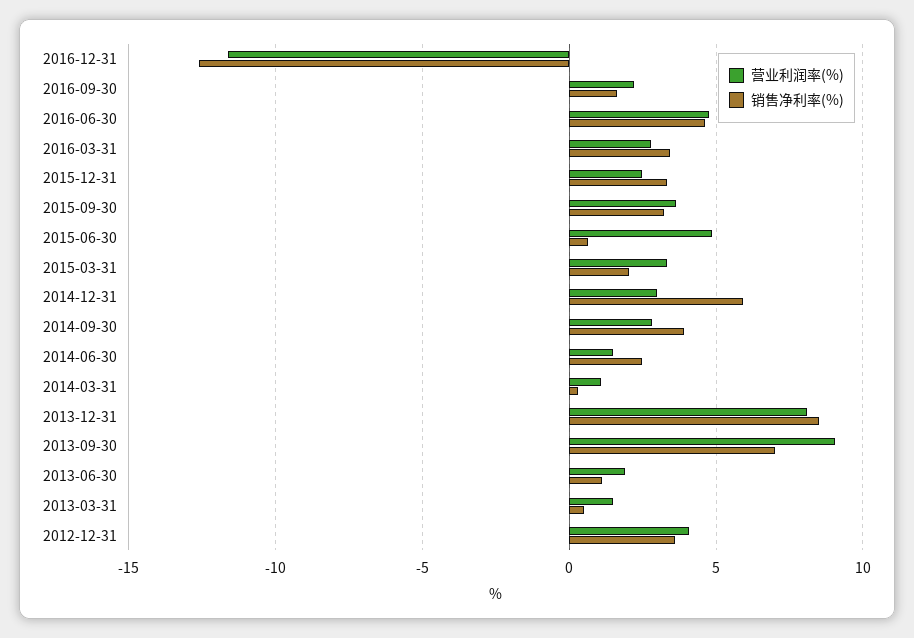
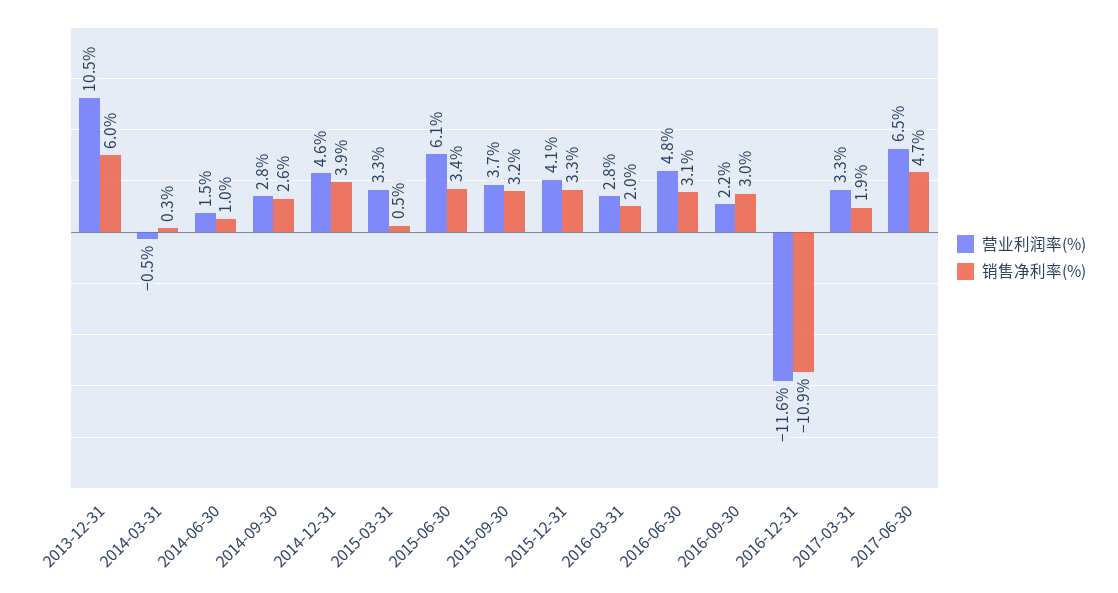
销售净利率(%), 2016-12-31: -12.5 -> -10.9
销售净利率(%), 2016-09-30: 1.5 -> 3
销售净利率(%), 2016-06-30: 4.5 -> 3.1
销售净利率(%), 2016-03-31: 3.5 -> 2
营业利润率(%), 2015-12-31: 2.5 -> 4.1
营业利润率(%), 2015-06-30: 5 -> 6.1
销售净利率(%), 2015-06-30: 0.5 -> 3.4
销售净利率(%), 2015-03-31: 2 -> 0.5
营业利润率(%), 2014-12-31: 3 -> 4.6
销售净利率(%), 2014-12-31: 6 -> 3.9
销售净利率(%), 2014-09-30: 4 -> 2.6
销售净利率(%), 2014-06-30: 2.5 -> 1
营业利润率(%), 2014-03-31: 1 -> -0.5
营业利润率(%), 2013-12-31: 8 -> 10.5
销售净利率(%), 2013-12-31: 8.5 -> 6
营业利润率(%), 2013-09-30: 9 -> none
销售净利率(%), 2013-09-30: 7 -> none
营业利润率(%), 2013-06-30: 2 -> none
销售净利率(%), 2013-06-30: 1 -> none
营业利润率(%), 2013-03-31: 1.5 -> none
销售净利率(%), 2013-03-31: 0.5 -> none
营业利润率(%), 2012-12-31: 4 -> none
销售净利率(%), 2012-12-31: 3.5 -> none
营业利润率(%), 2017-03-31: none -> 3.3
销售净利率(%), 2017-03-31: none -> 1.9
营业利润率(%), 2017-06-30: none -> 6.5
销售净利率(%), 2017-06-30: none -> 4.7

